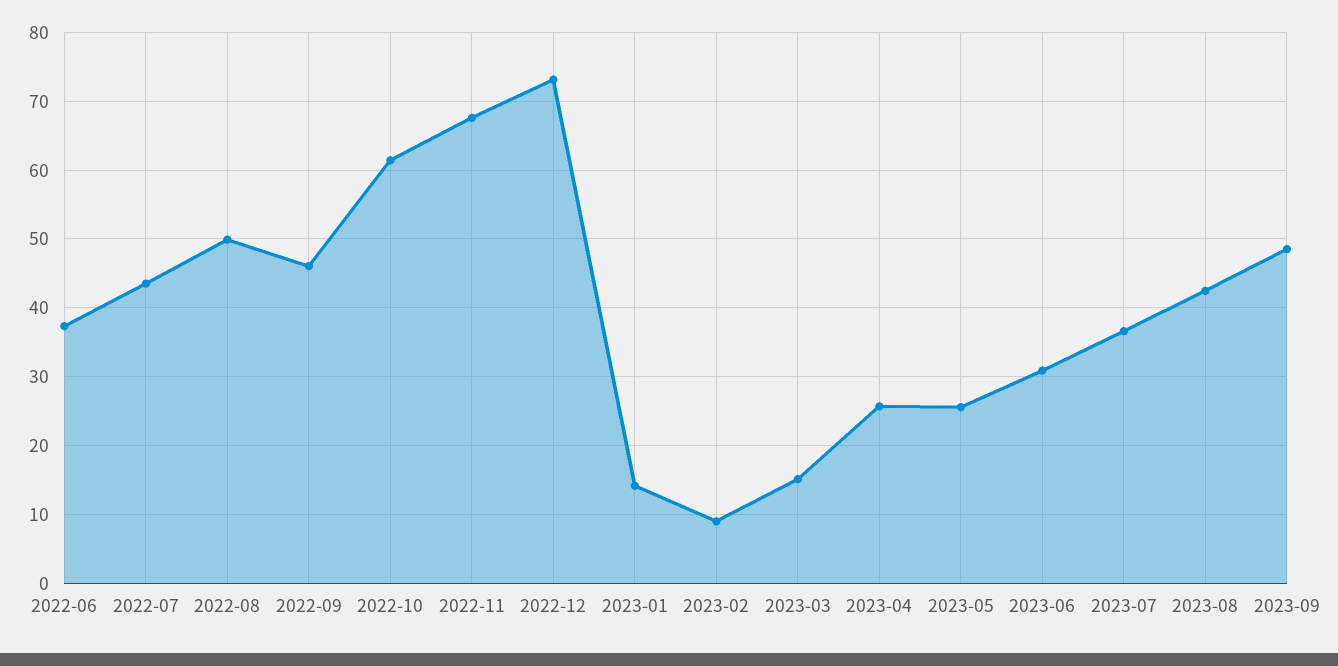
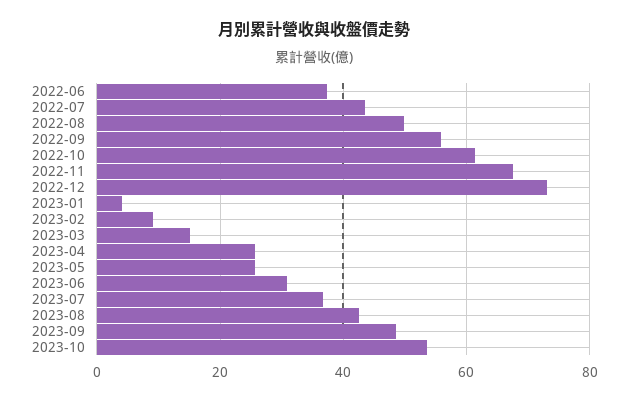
2022-09: 46 -> 56
2023-01: 14 -> 4
2023-10: none -> 54

